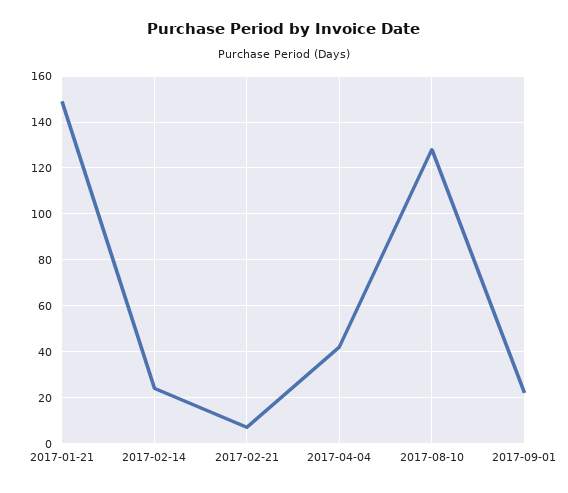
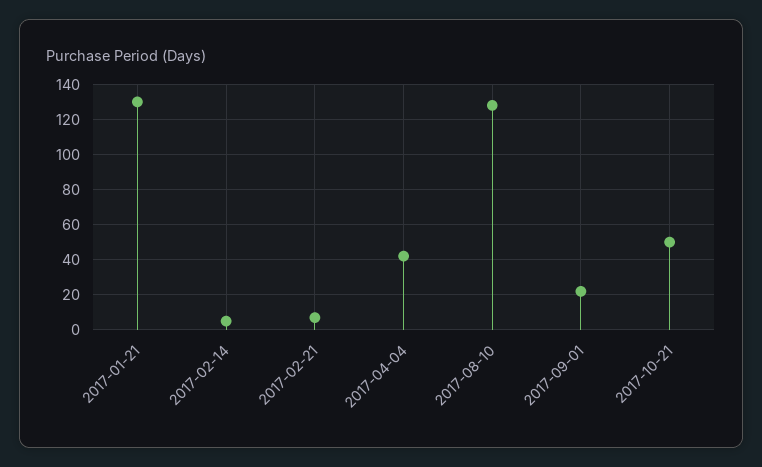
2017-01-21: 150 -> 130
2017-02-14: 25 -> 5
2017-10-21: none -> 50

